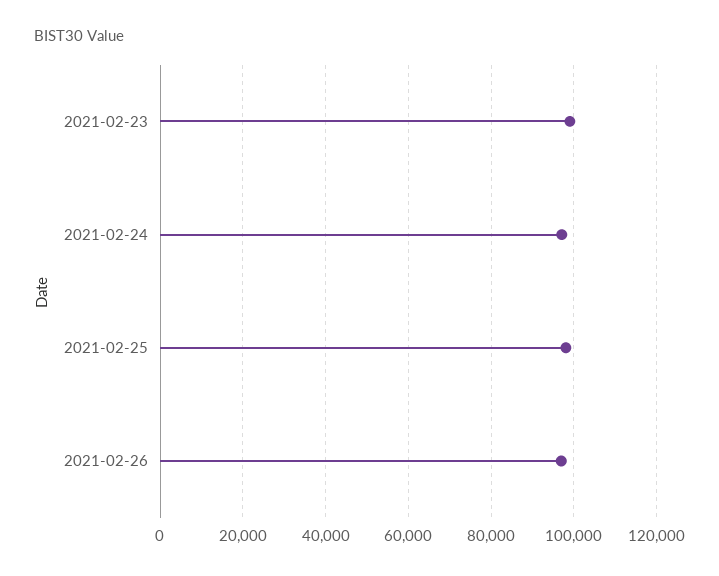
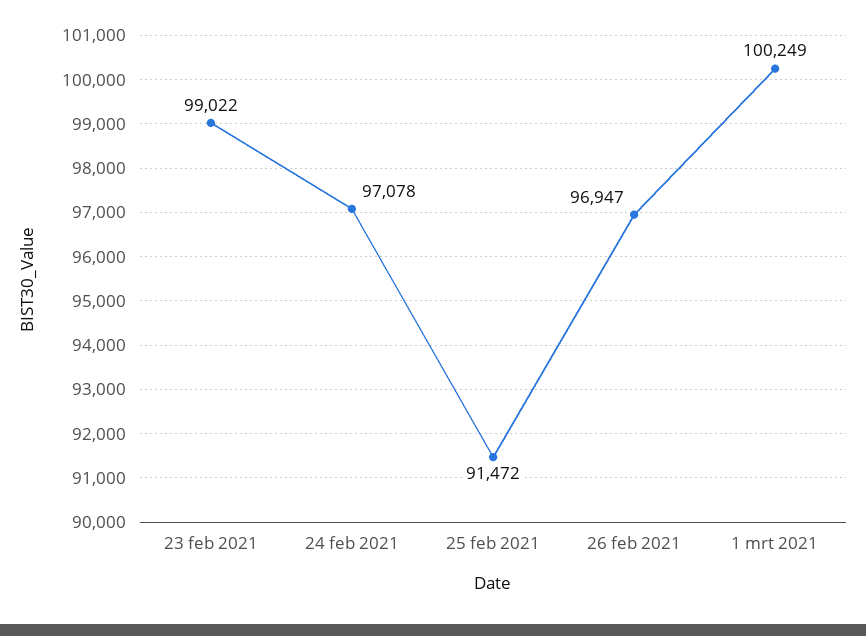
2021-02-25: 98000 -> 91472
1 mrt 2021: none -> 100249

